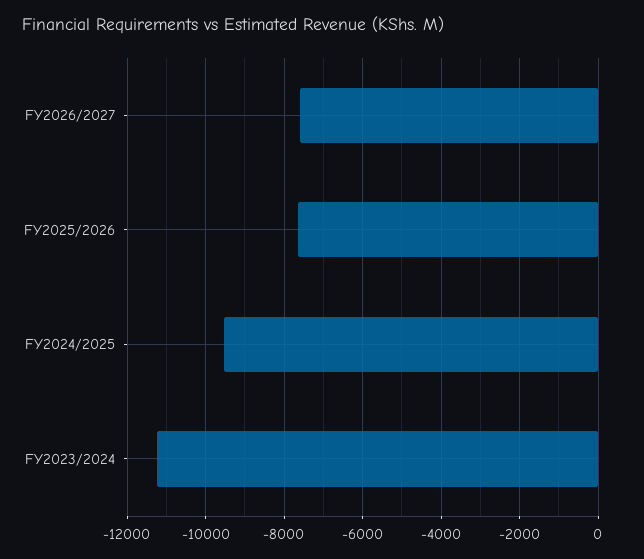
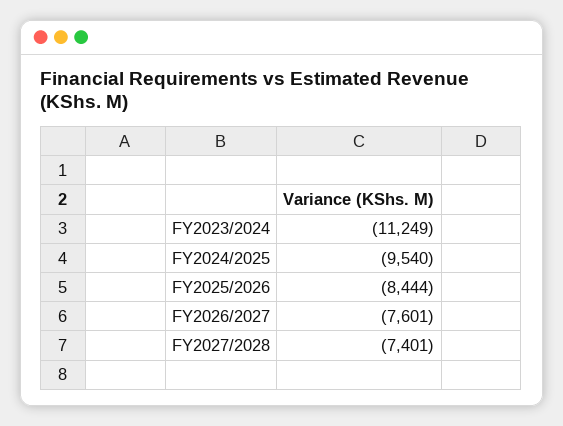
FY2025/2026: -7600 -> -8444
FY2027/2028: none -> -7401

